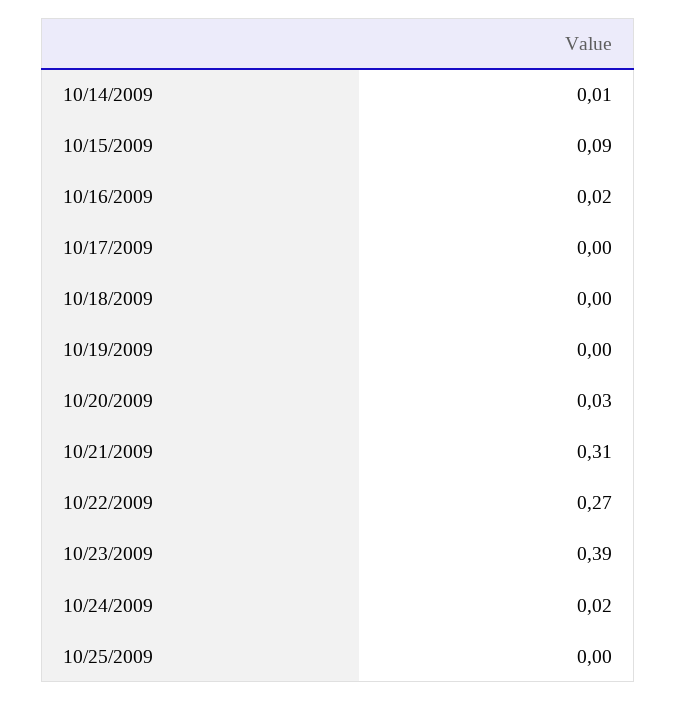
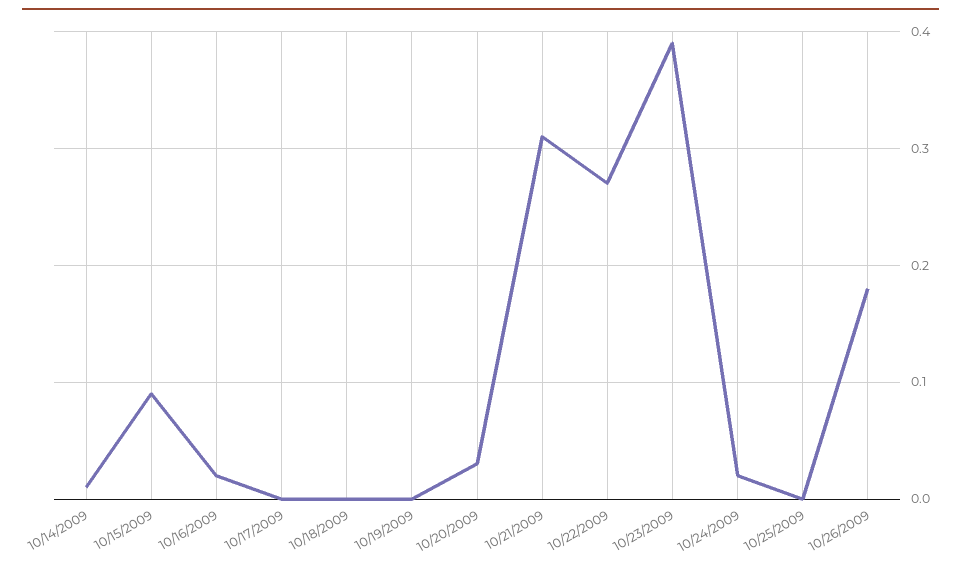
10/26/2009: none -> 0.18

